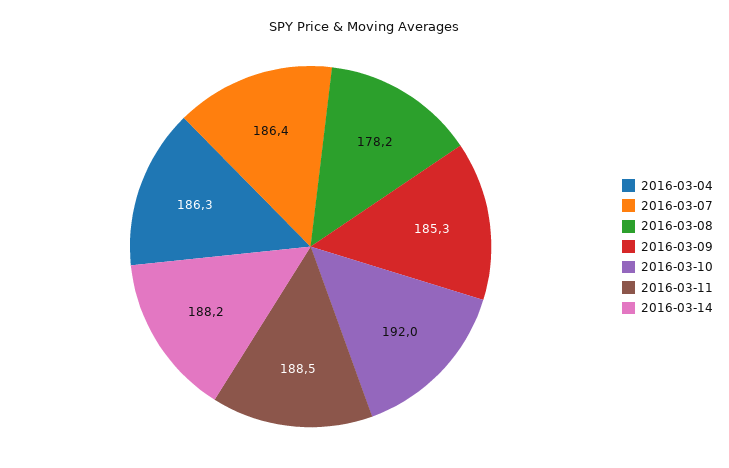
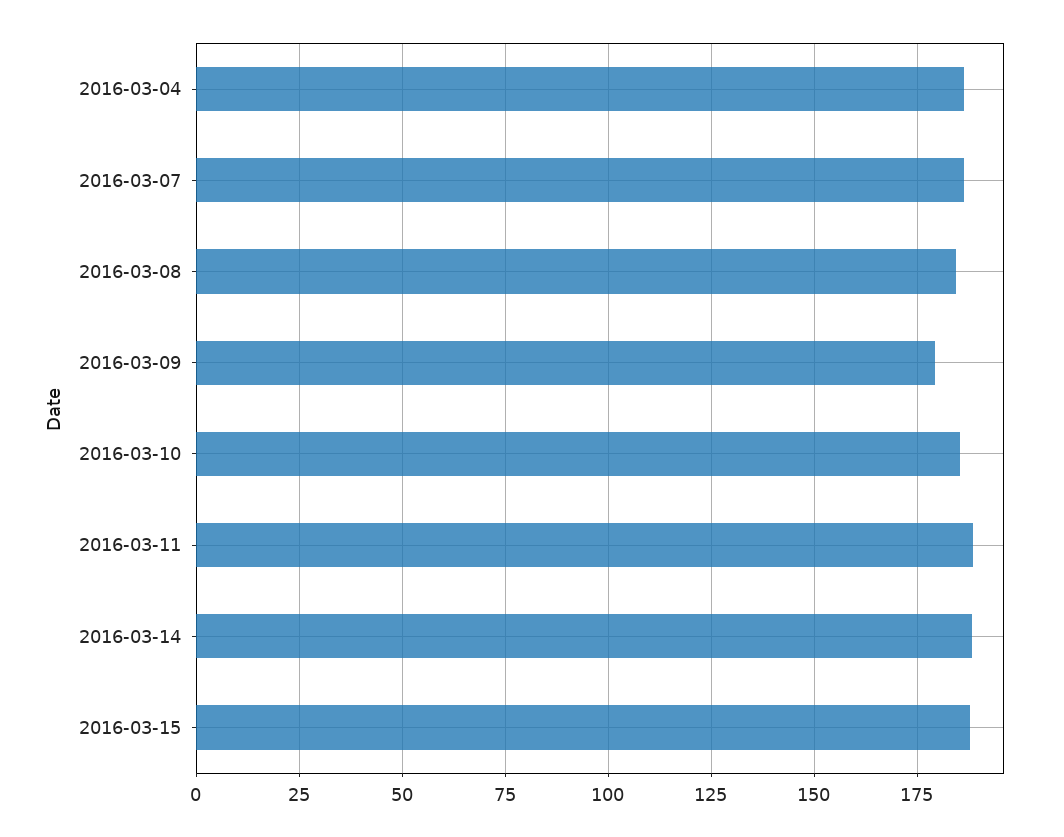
2016-03-08: 178.2 -> 185
2016-03-09: 185.3 -> 180
2016-03-10: 192 -> 185
2016-03-15: none -> 187.5

